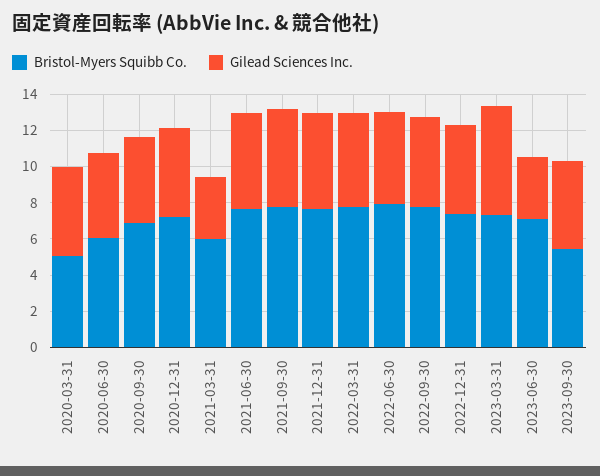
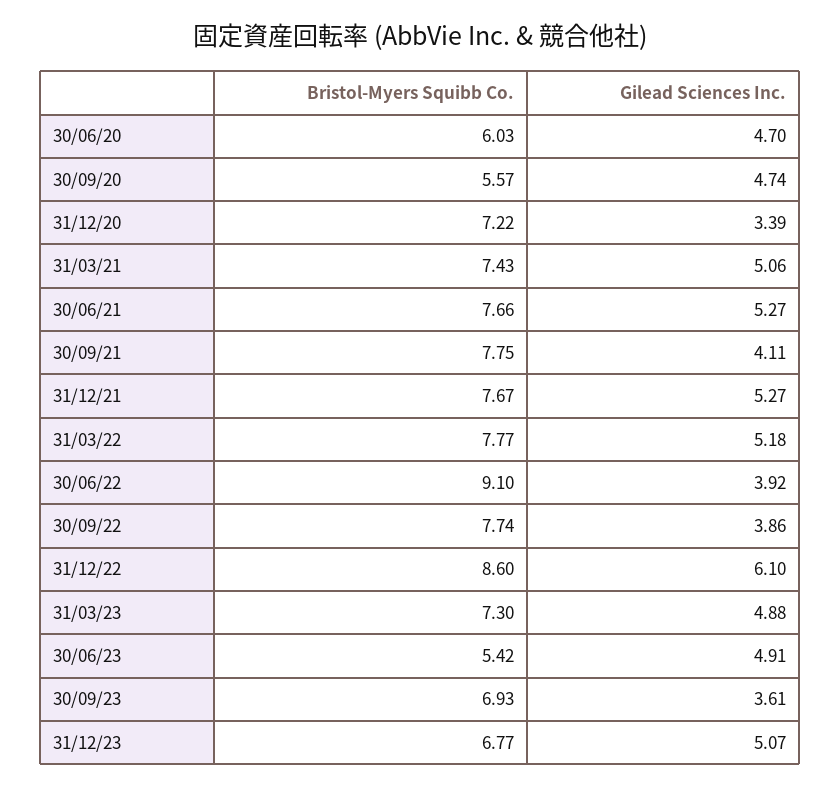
Bristol-Myers Squibb Co., 2020-03-31: 5 -> none
Gilead Sciences Inc., 2020-03-31: 5 -> none
Bristol-Myers Squibb Co., 2020-09-30: 7 -> 5.57
Gilead Sciences Inc., 2020-12-31: 5 -> 3.39
Bristol-Myers Squibb Co., 2021-03-31: 6 -> 7.43
Gilead Sciences Inc., 2021-03-31: 3.5 -> 5.06
Gilead Sciences Inc., 2021-09-30: 5.5 -> 4.11
Bristol-Myers Squibb Co., 2022-06-30: 8 -> 9.1
Gilead Sciences Inc., 2022-06-30: 5 -> 3.92
Gilead Sciences Inc., 2022-09-30: 5 -> 3.86
Bristol-Myers Squibb Co., 2022-12-31: 7.5 -> 8.6
Gilead Sciences Inc., 2022-12-31: 5 -> 6.1
Gilead Sciences Inc., 2023-03-31: 6 -> 4.88
Bristol-Myers Squibb Co., 2023-06-30: 7 -> 5.42
Gilead Sciences Inc., 2023-06-30: 3.5 -> 4.91
Bristol-Myers Squibb Co., 2023-09-30: 5.5 -> 6.93
Gilead Sciences Inc., 2023-09-30: 5 -> 3.61
Bristol-Myers Squibb Co., 31/12/23: none -> 6.77
Gilead Sciences Inc., 31/12/23: none -> 5.07

